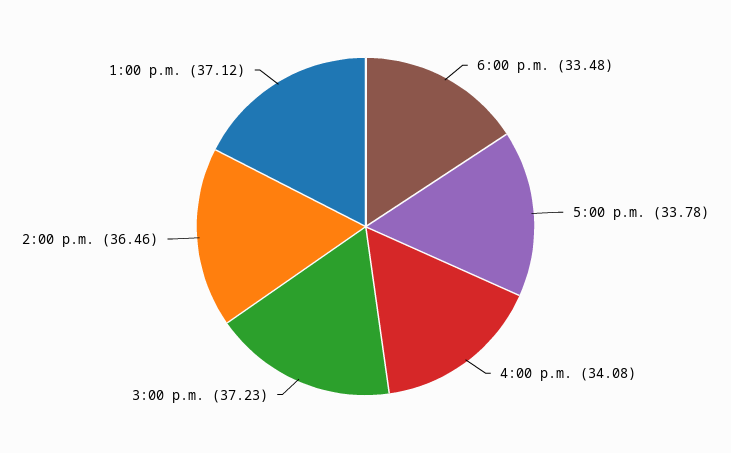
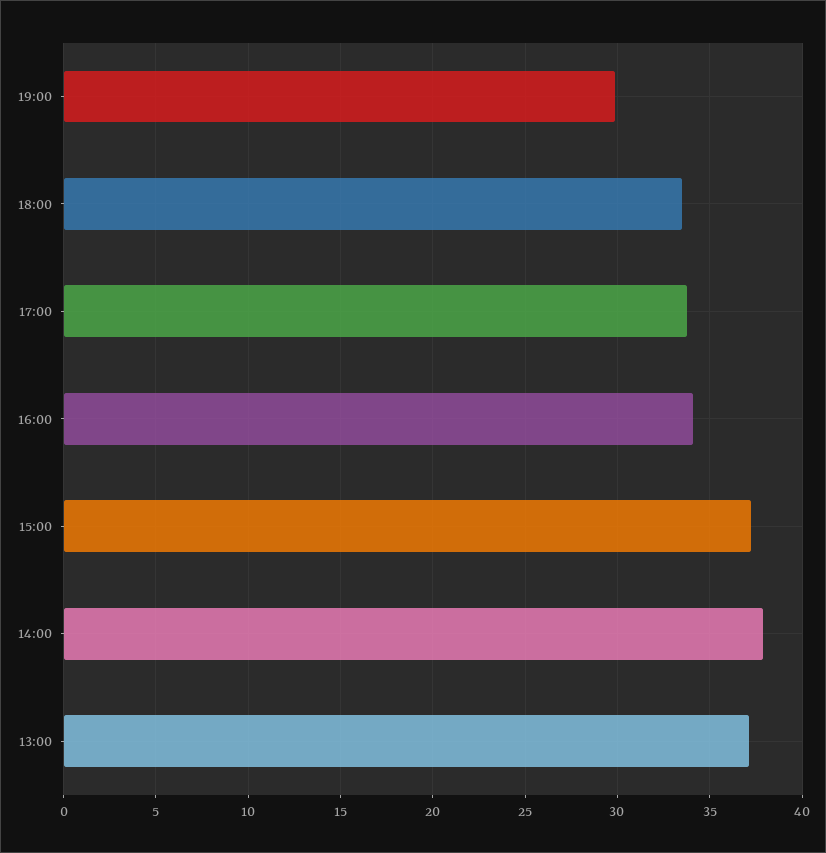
2:00 p.m.: 36.46 -> 38
19:00: none -> 30

